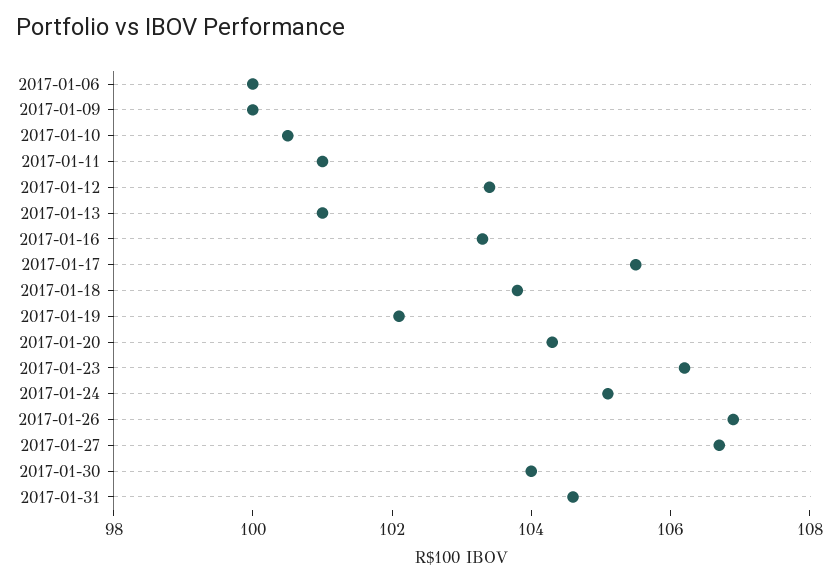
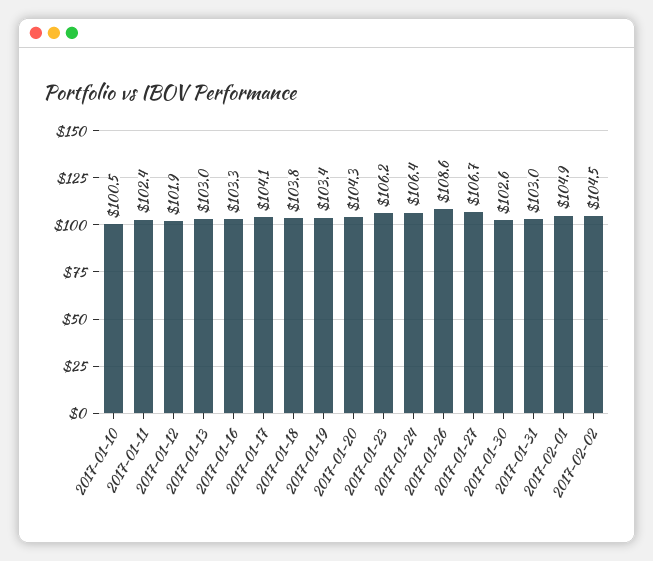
2017-01-06: 100 -> none
2017-01-09: 100 -> none
2017-01-11: 101 -> 102.4
2017-01-12: 103.5 -> 101.9
2017-01-13: 101 -> 103
2017-01-17: 105.5 -> 104.1
2017-01-19: 102 -> 103.4
2017-01-24: 105 -> 106.4
2017-01-26: 107 -> 108.6
2017-01-30: 104 -> 102.6
2017-01-31: 104.5 -> 103
2017-02-01: none -> 104.9
2017-02-02: none -> 104.5

